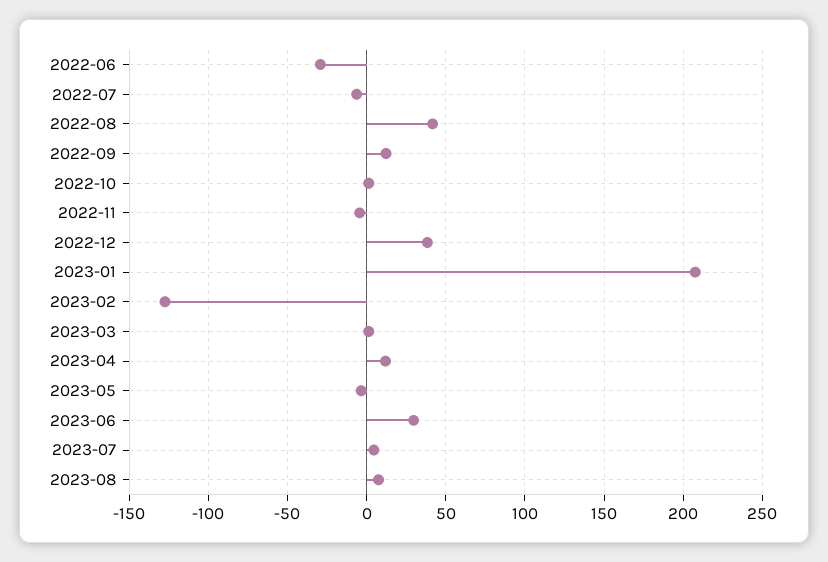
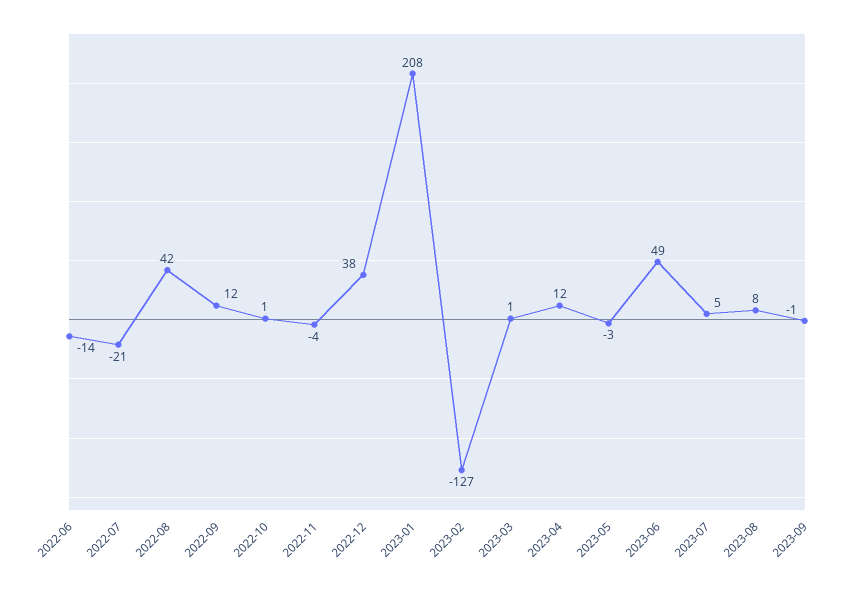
2022-06: -30 -> -14
2022-07: -5 -> -21
2023-06: 30 -> 49
2023-09: none -> -1

